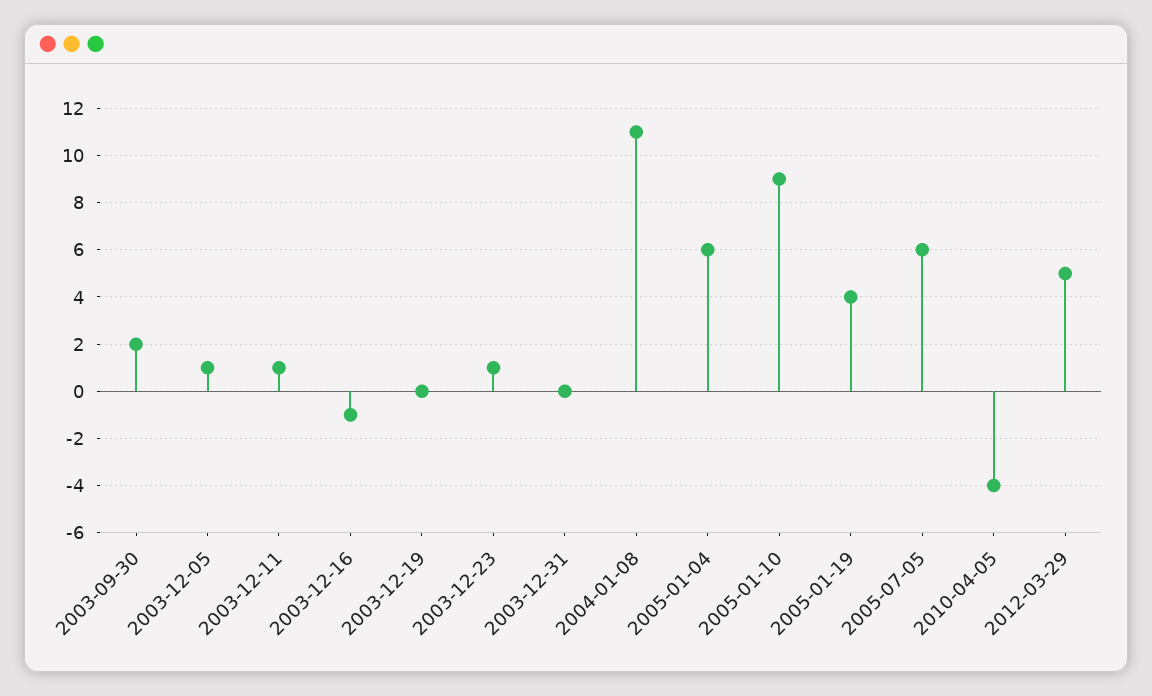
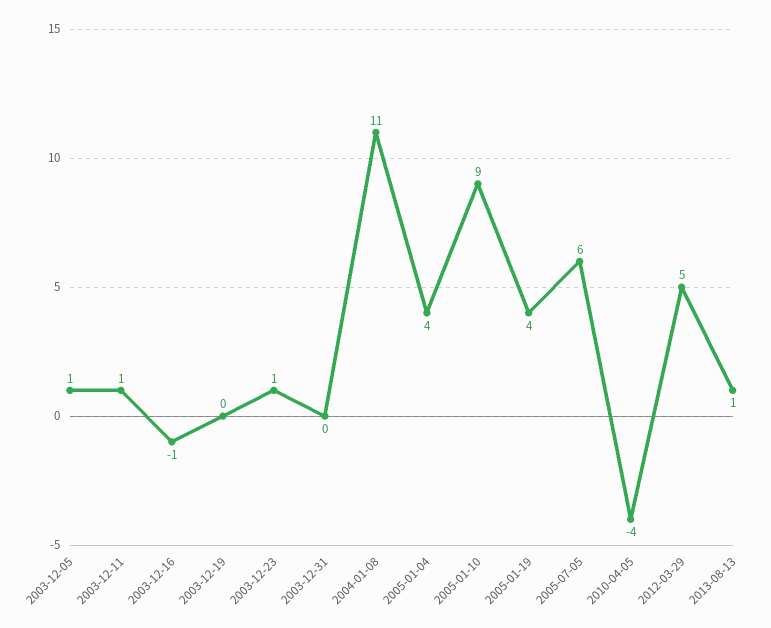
2003-09-30: 2 -> none
2005-01-04: 6 -> 4
2013-08-13: none -> 1

